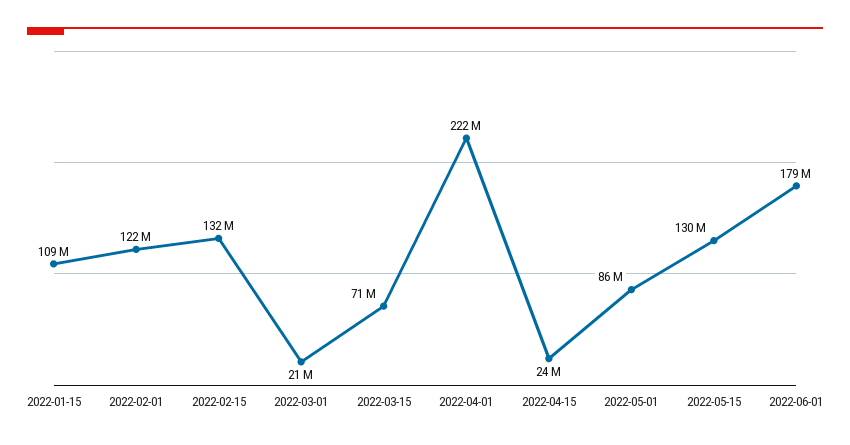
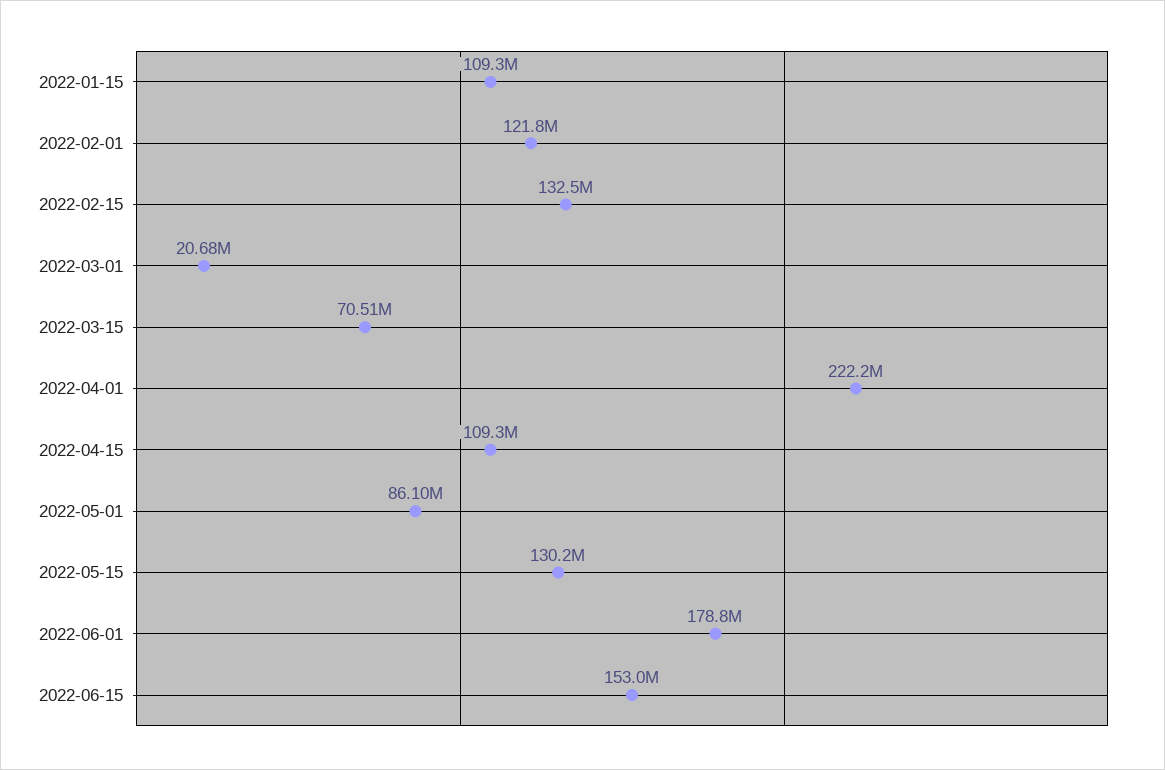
2022-04-15: 24000000 -> 109300000
2022-06-15: none -> 153000000

